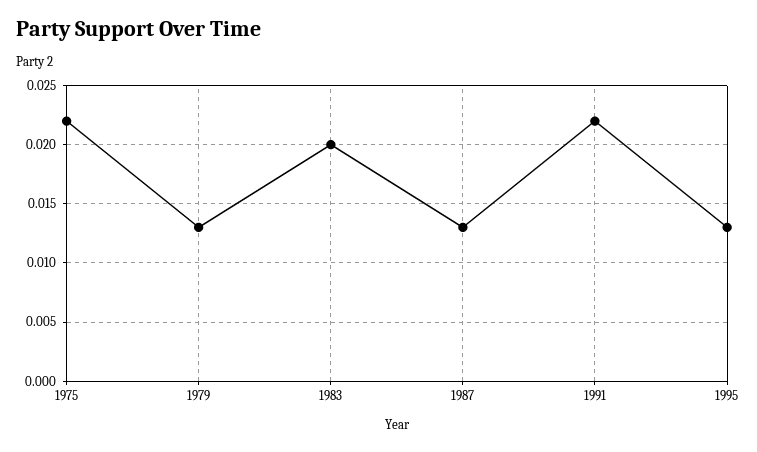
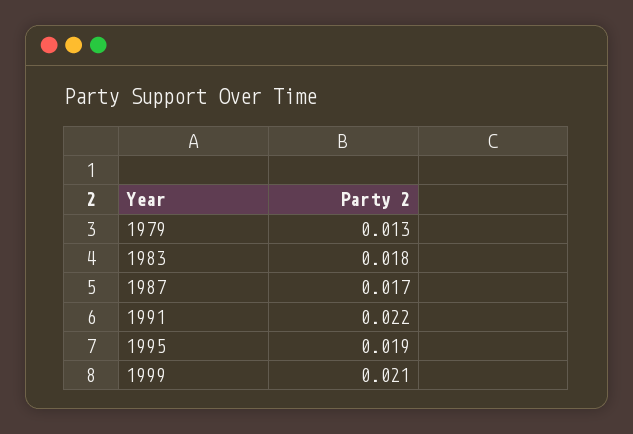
1975: 0.022 -> none
1983: 0.02 -> 0.018
1987: 0.013 -> 0.017
1995: 0.013 -> 0.019
1999: none -> 0.021

